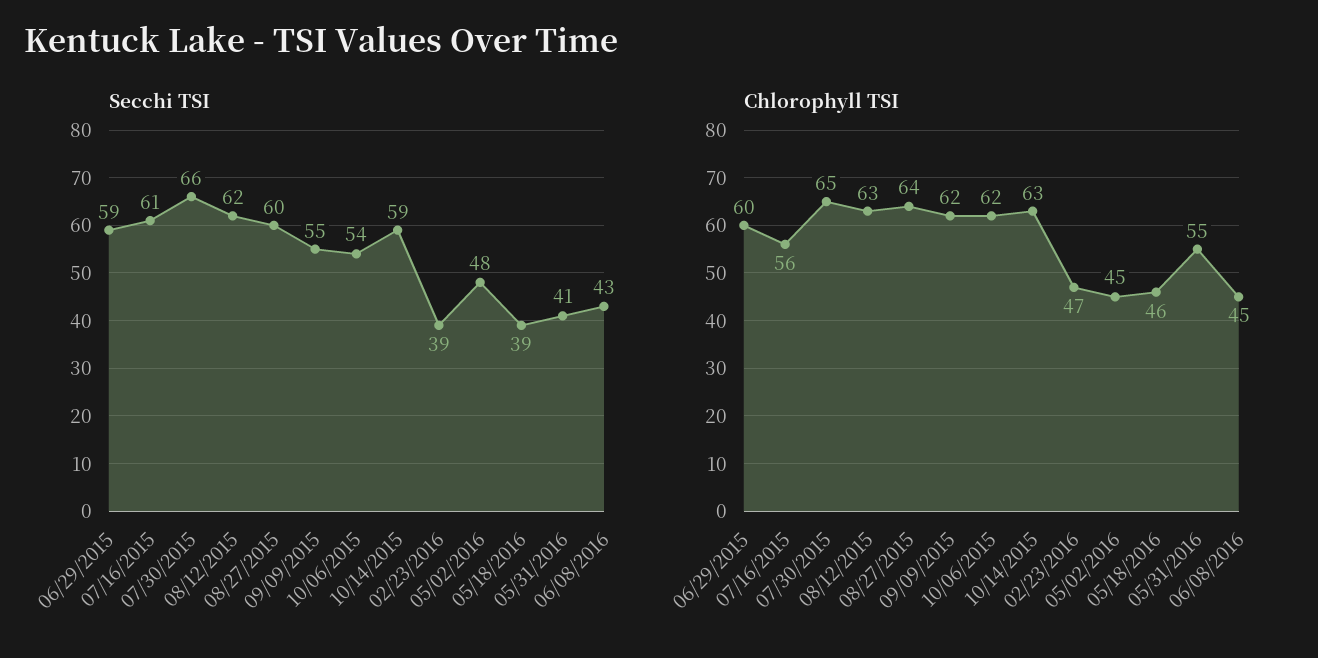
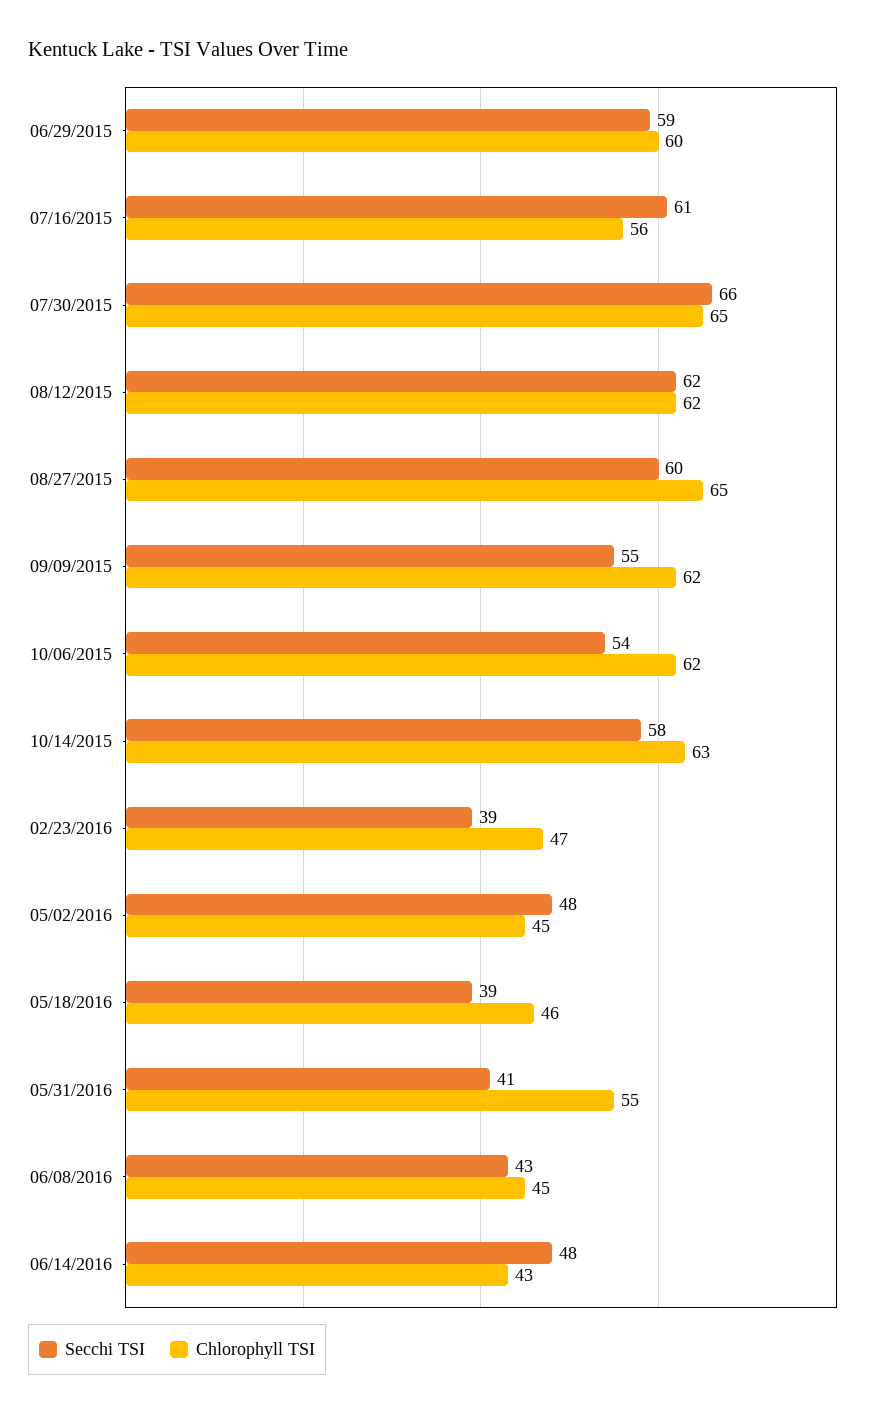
Secchi TSI, 10/14/2015: 59 -> 58
Chlorophyll TSI, 08/12/2015: 63 -> 62
Chlorophyll TSI, 08/27/2015: 64 -> 65
Secchi TSI, 06/14/2016: none -> 48
Chlorophyll TSI, 06/14/2016: none -> 43

